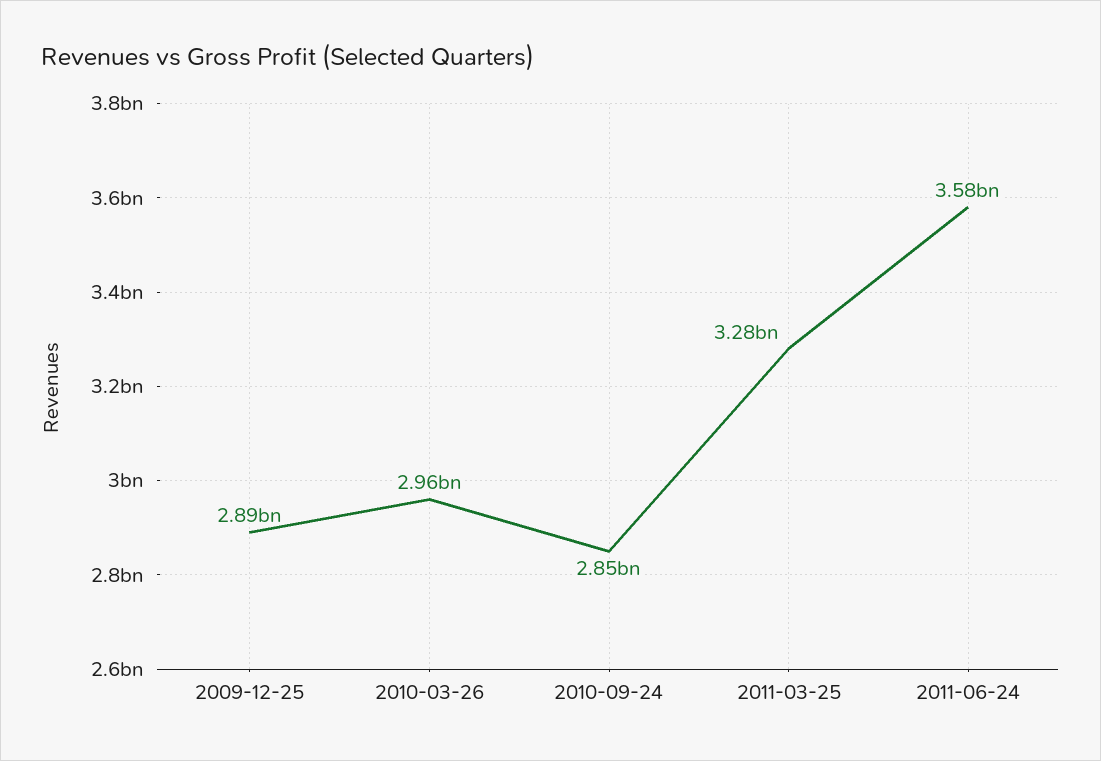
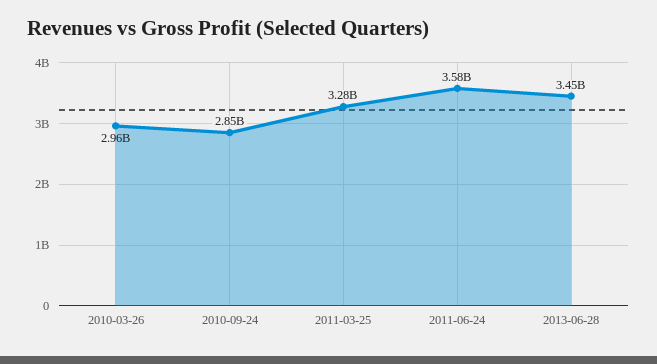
2009-12-25: 2890000000 -> none
2013-06-28: none -> 3450000000

